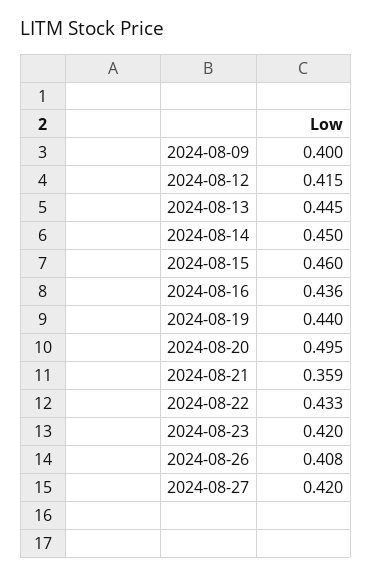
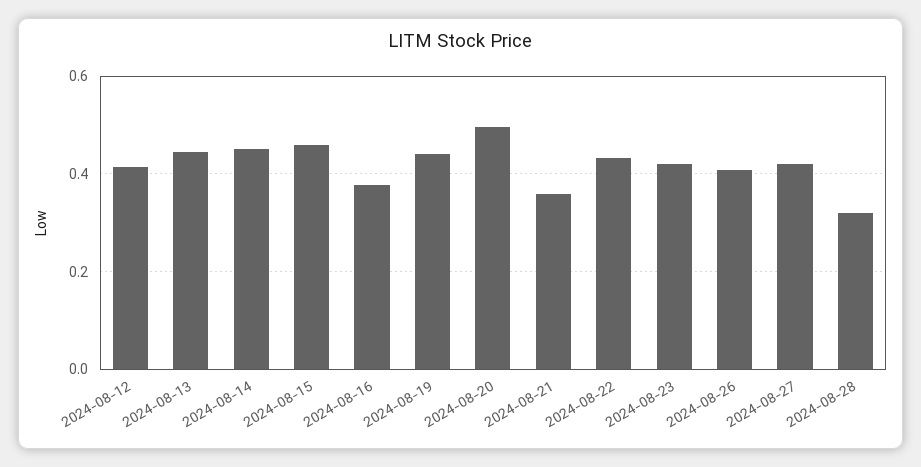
2024-08-09: 0.4 -> none
2024-08-16: 0.436 -> 0.38
2024-08-28: none -> 0.32

